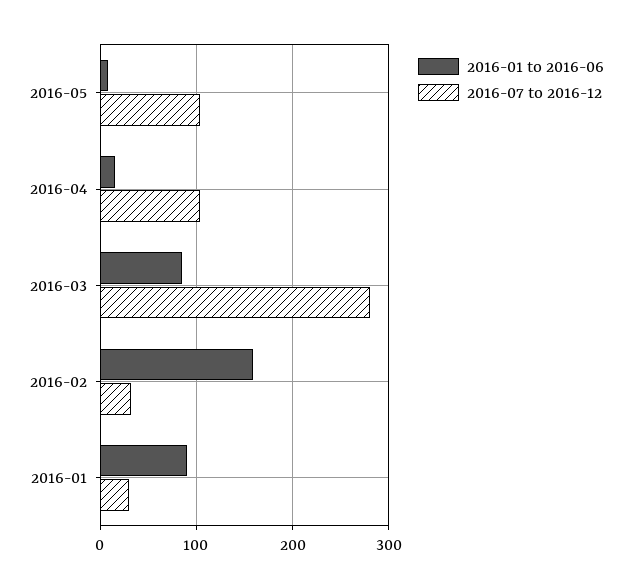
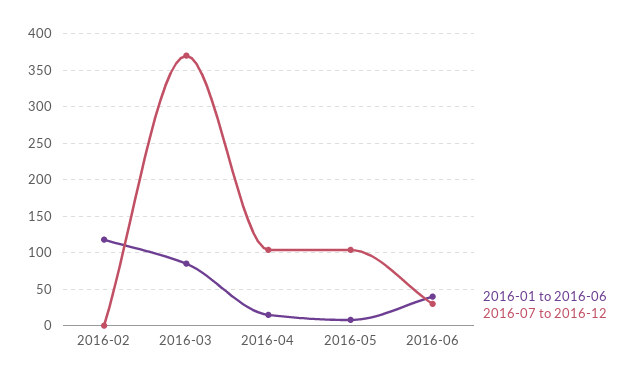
2016-07 to 2016-12, 2016-03: 280 -> 370
2016-01 to 2016-06, 2016-02: 160 -> 120
2016-07 to 2016-12, 2016-02: 30 -> 0
2016-01 to 2016-06, 2016-01: 90 -> none
2016-07 to 2016-12, 2016-01: 30 -> none
2016-01 to 2016-06, 2016-06: none -> 40
2016-07 to 2016-12, 2016-06: none -> 30

